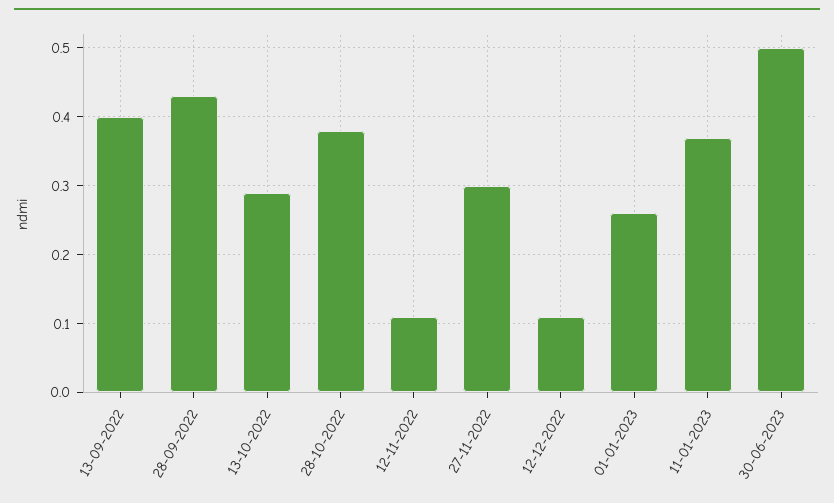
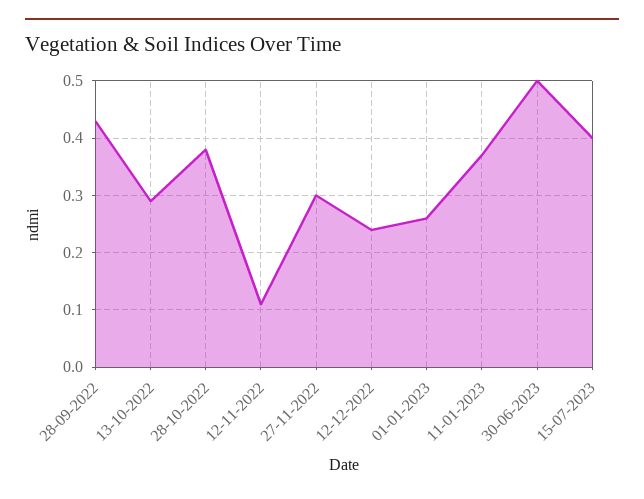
13-09-2022: 0.4 -> none
12-12-2022: 0.11 -> 0.25
15-07-2023: none -> 0.4

